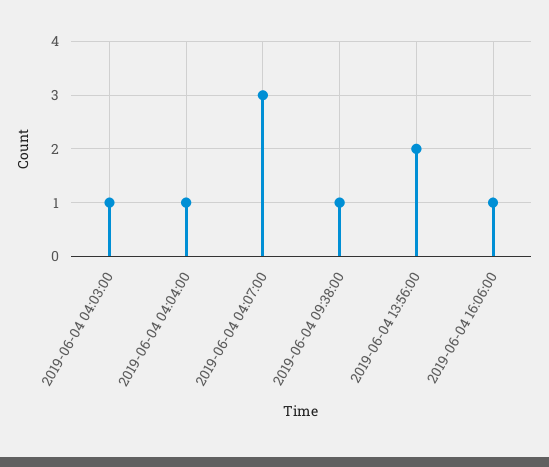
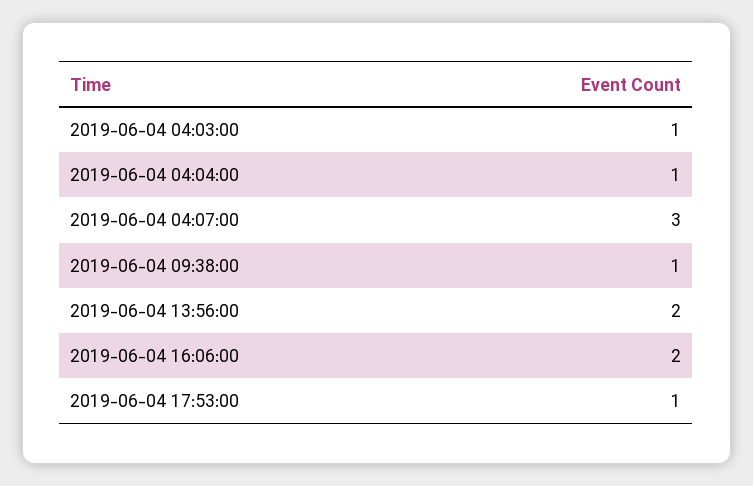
2019-06-04 16:06:00: 1 -> 2
2019-06-04 17:53:00: none -> 1

